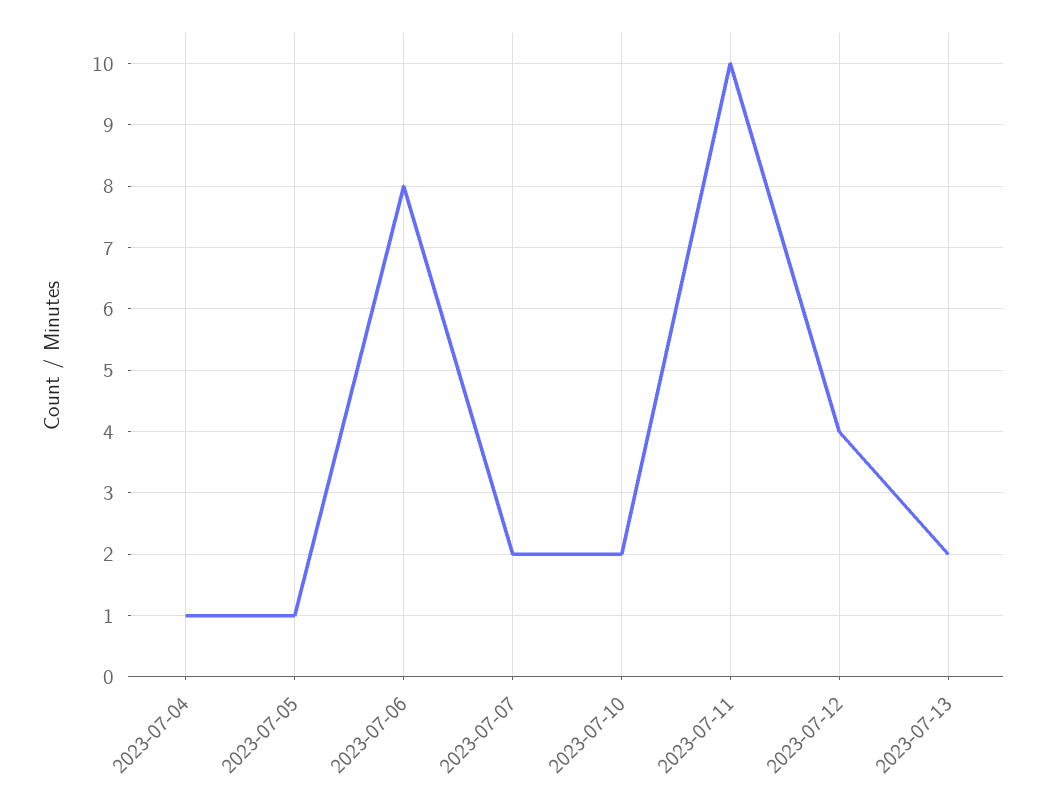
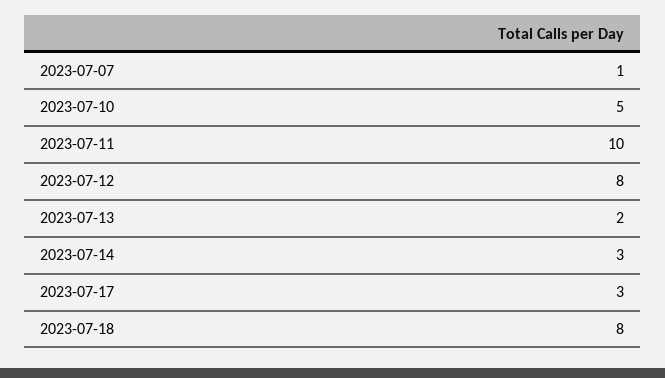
2023-07-04: 1 -> none
2023-07-05: 1 -> none
2023-07-06: 8 -> none
2023-07-07: 2 -> 1
2023-07-10: 2 -> 5
2023-07-12: 4 -> 8
2023-07-14: none -> 3
2023-07-17: none -> 3
2023-07-18: none -> 8

